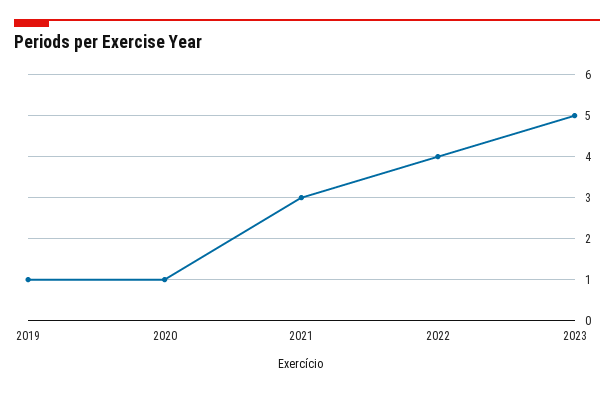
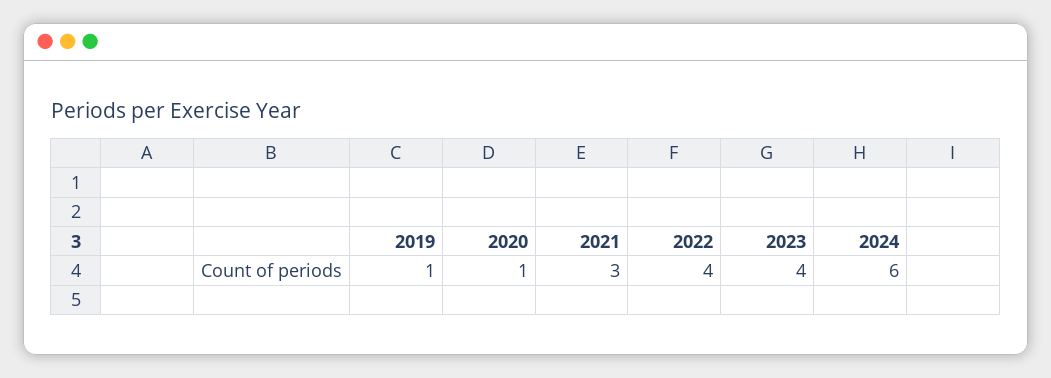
2023: 5 -> 4
2024: none -> 6

